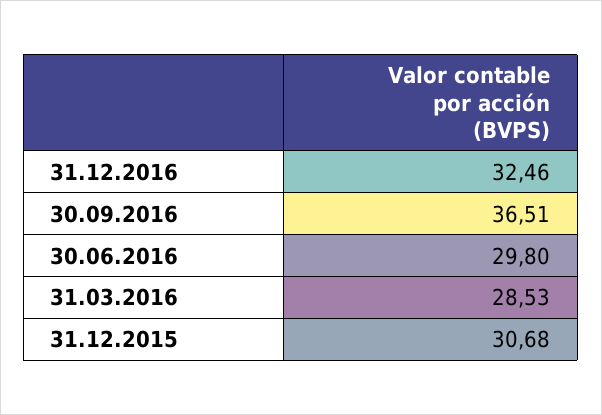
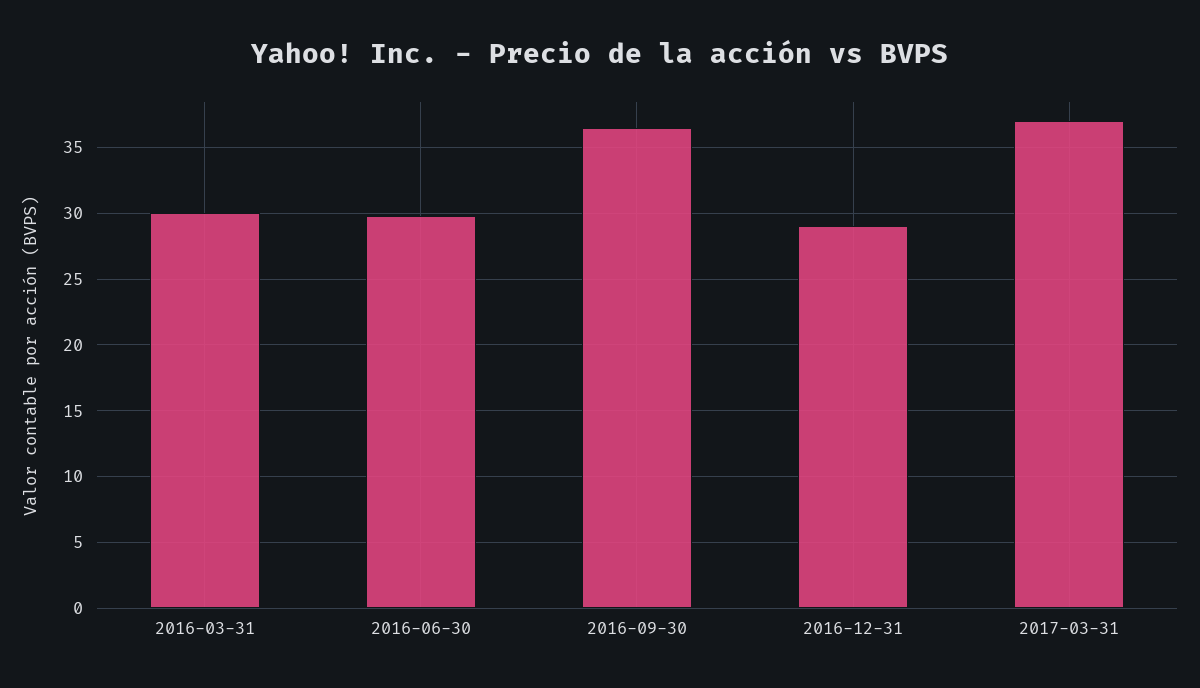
31.12.2016: 32.46 -> 29
31.03.2016: 28.53 -> 30
31.12.2015: 30.68 -> none
2017-03-31: none -> 37

